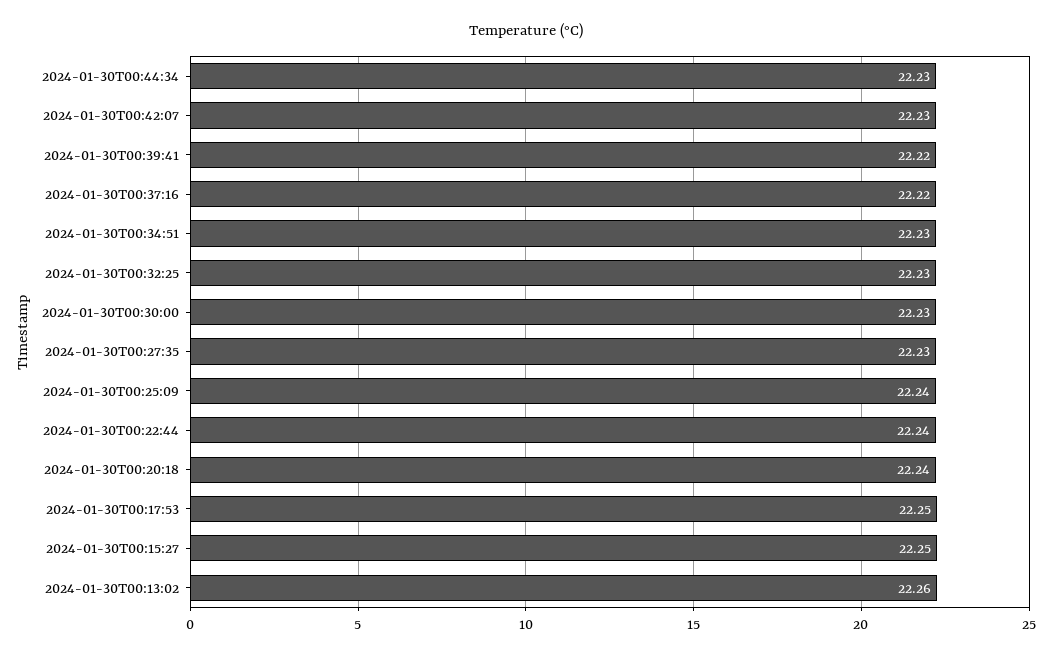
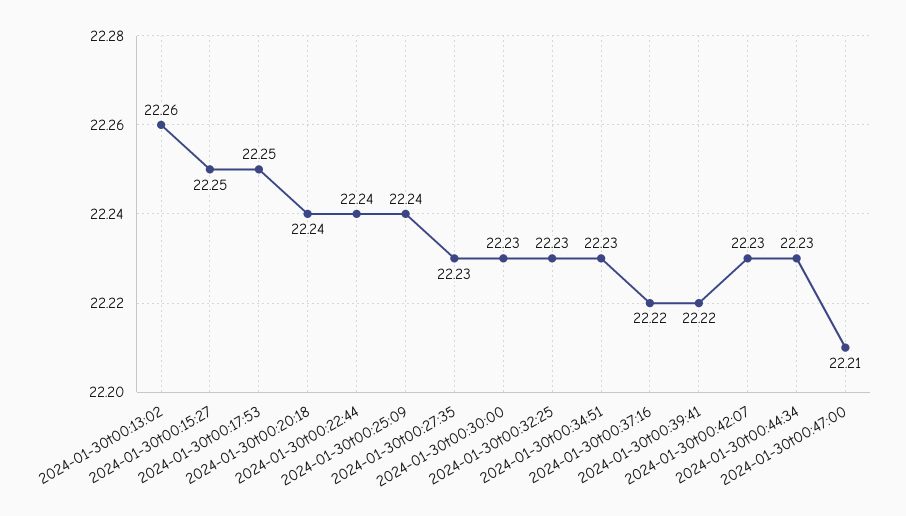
2024-01-30t00:47:00: none -> 22.21

